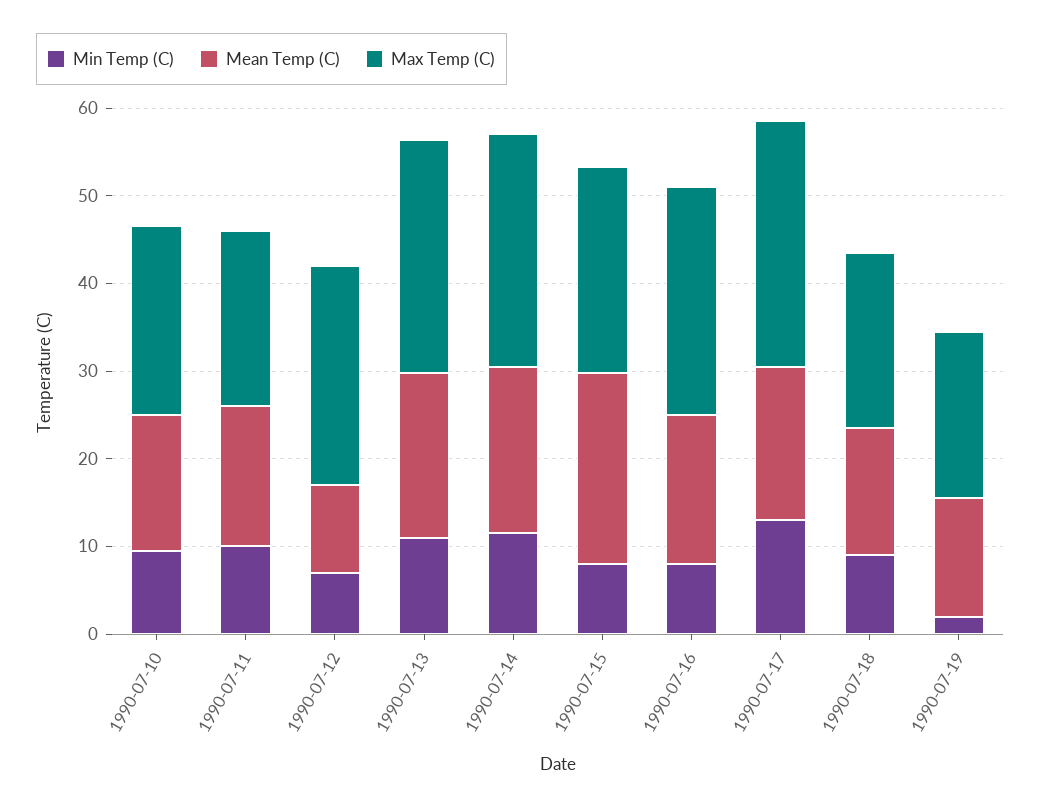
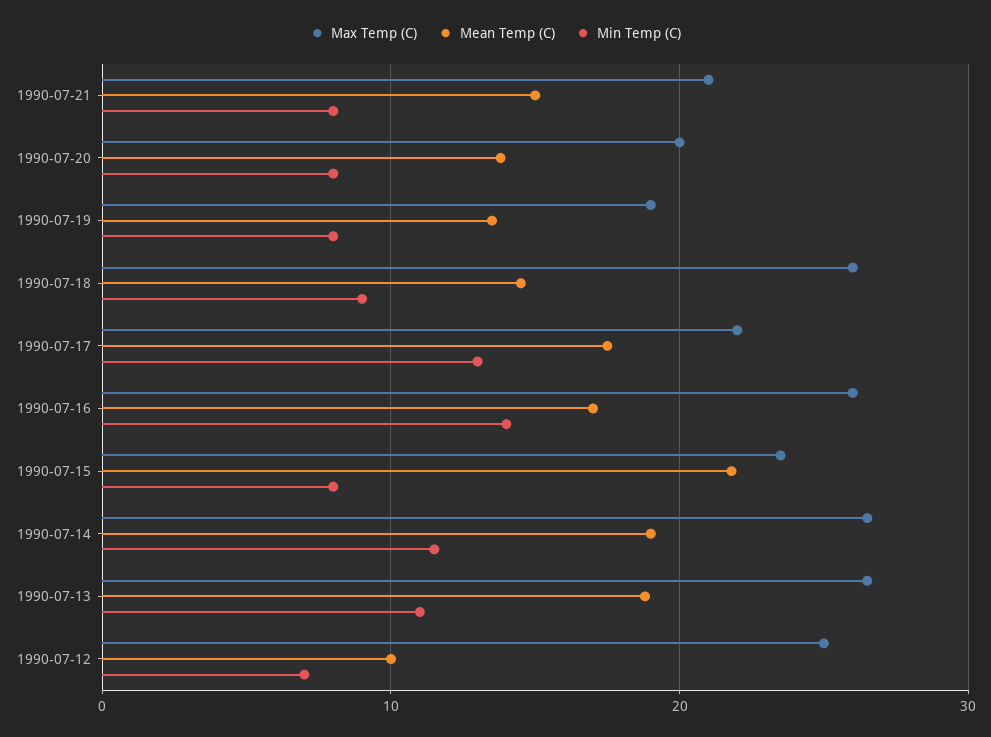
Min Temp (C), 1990-07-10: 10 -> none
Mean Temp (C), 1990-07-10: 16 -> none
Max Temp (C), 1990-07-10: 22 -> none
Min Temp (C), 1990-07-11: 10 -> none
Mean Temp (C), 1990-07-11: 16 -> none
Max Temp (C), 1990-07-11: 20 -> none
Min Temp (C), 1990-07-16: 8 -> 14
Max Temp (C), 1990-07-17: 28 -> 22
Max Temp (C), 1990-07-18: 20 -> 26
Min Temp (C), 1990-07-19: 2 -> 8
Max Temp (C), 1990-07-21: none -> 21
Mean Temp (C), 1990-07-21: none -> 15
Min Temp (C), 1990-07-21: none -> 8
Max Temp (C), 1990-07-20: none -> 20
Mean Temp (C), 1990-07-20: none -> 14
Min Temp (C), 1990-07-20: none -> 8

